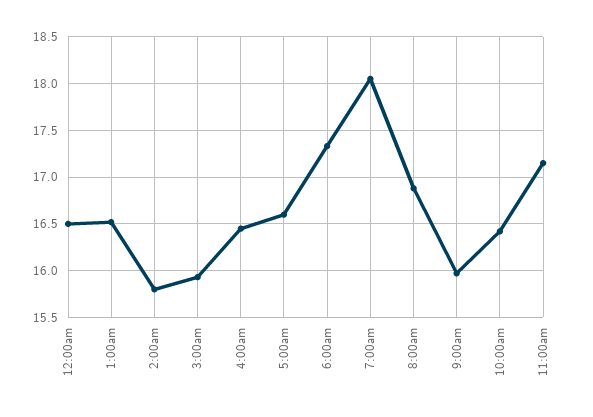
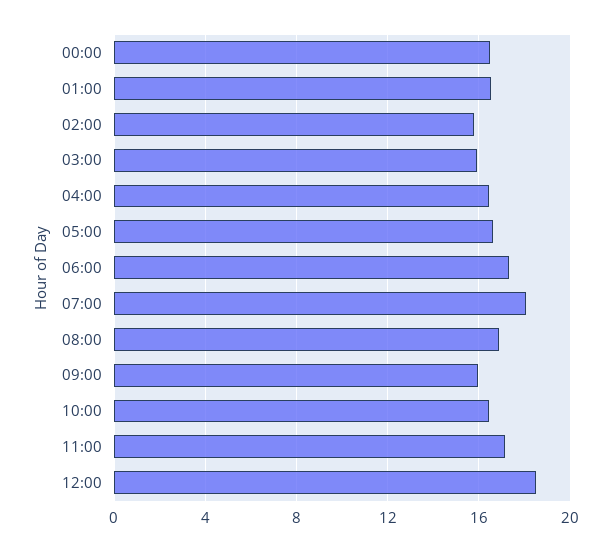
12:00: none -> 18.5

